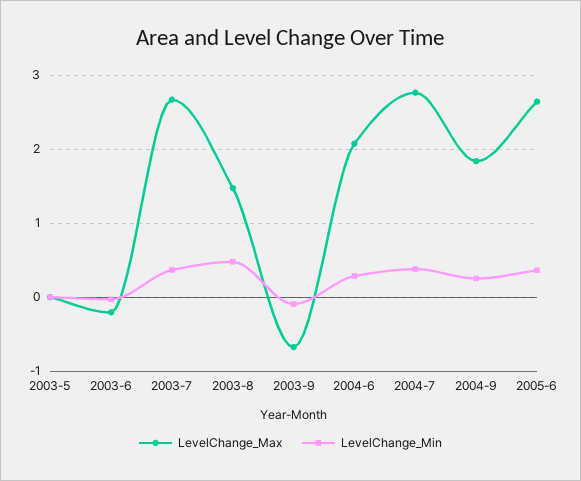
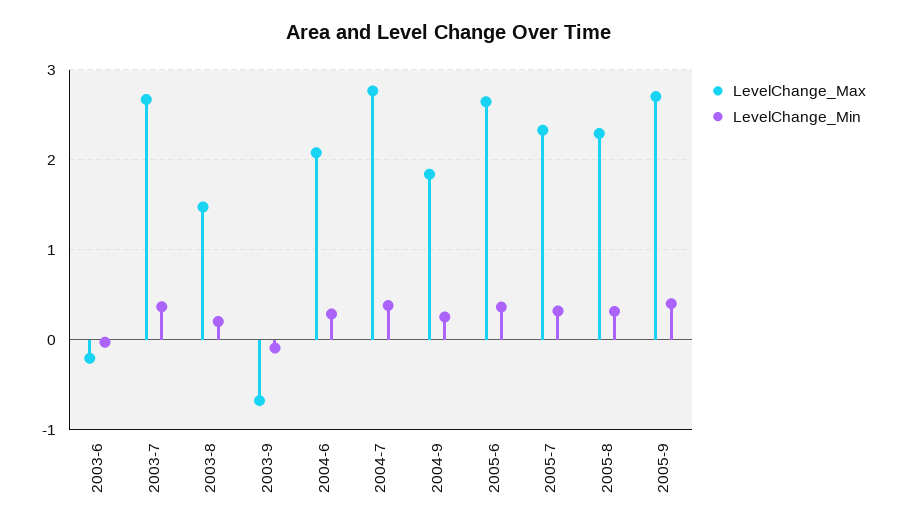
LevelChange_Max, 2003-5: 0 -> none
LevelChange_Min, 2003-5: 0 -> none
LevelChange_Min, 2003-8: 0.5 -> 0.2
LevelChange_Max, 2005-7: none -> 2.3
LevelChange_Min, 2005-7: none -> 0.3
LevelChange_Max, 2005-8: none -> 2.3
LevelChange_Min, 2005-8: none -> 0.3
LevelChange_Max, 2005-9: none -> 2.7
LevelChange_Min, 2005-9: none -> 0.4

